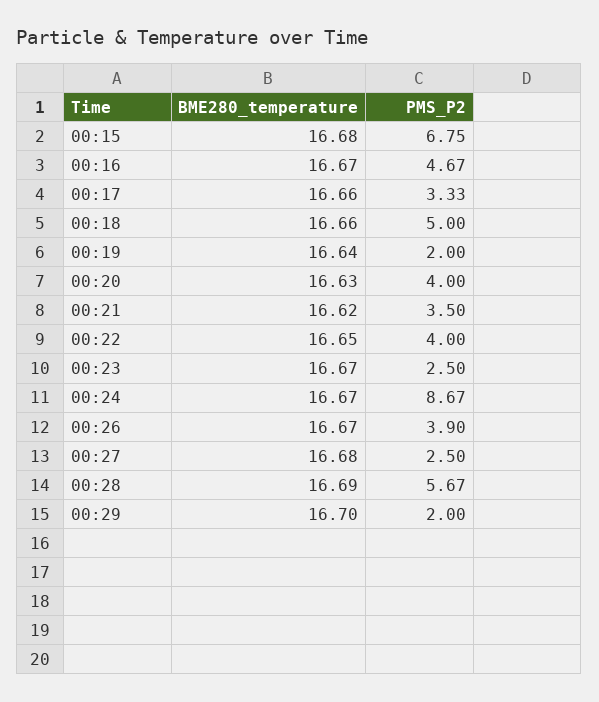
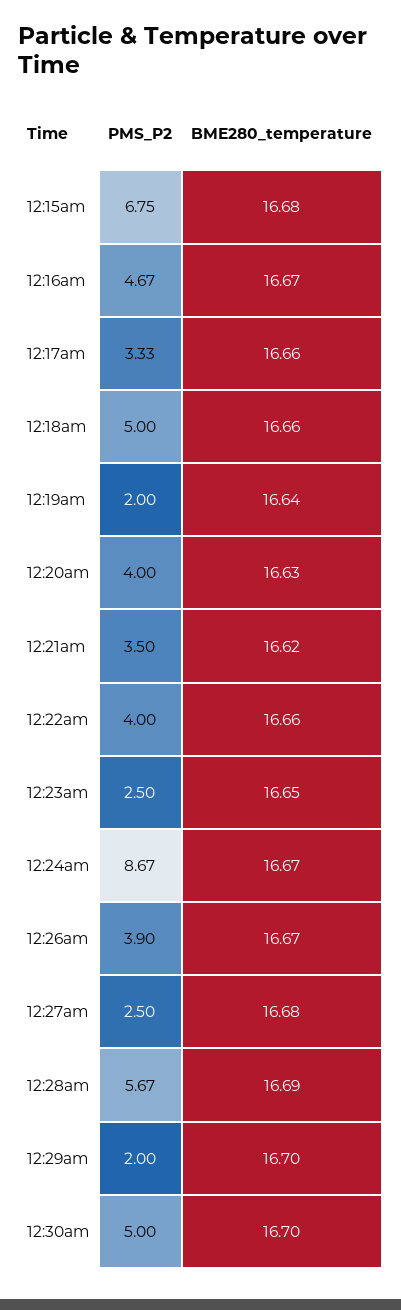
BME280_temperature, 00:22: 16.65 -> 16.66
BME280_temperature, 00:23: 16.67 -> 16.65
PMS_P2, 12:30am: none -> 5
BME280_temperature, 12:30am: none -> 16.7

